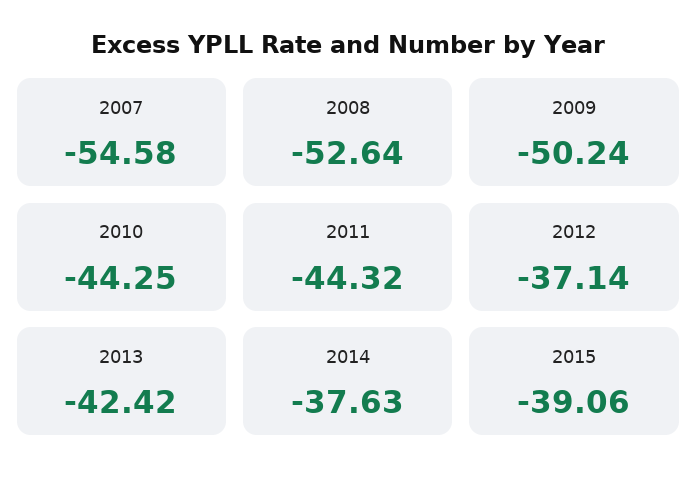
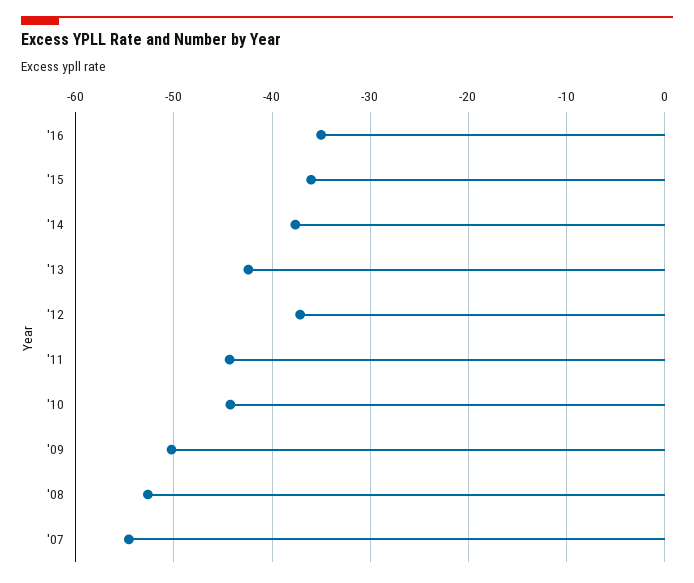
2015: -39.06 -> -36
'16: none -> -35

